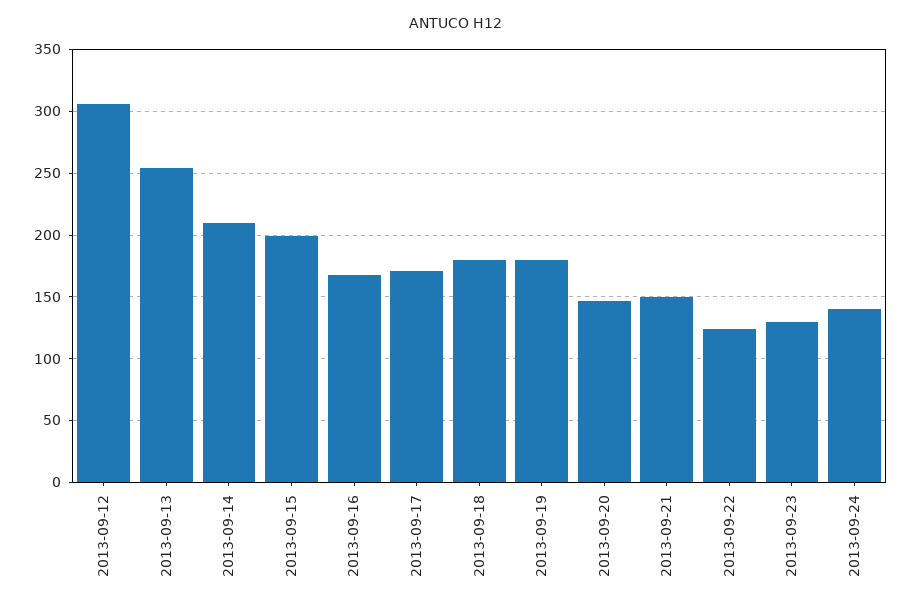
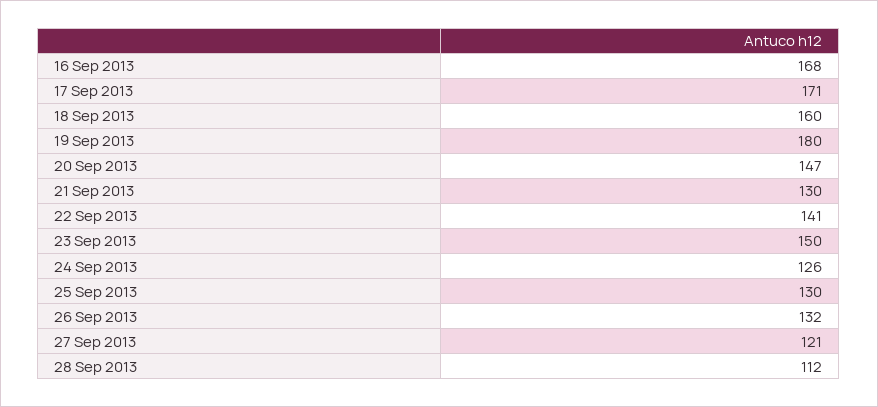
2013-09-12: 305 -> none
2013-09-13: 255 -> none
2013-09-14: 210 -> none
2013-09-15: 200 -> none
2013-09-18: 180 -> 160
2013-09-21: 150 -> 130
2013-09-22: 125 -> 141
2013-09-23: 130 -> 150
2013-09-24: 140 -> 126
25 Sep 2013: none -> 130
26 Sep 2013: none -> 132
27 Sep 2013: none -> 121
28 Sep 2013: none -> 112

